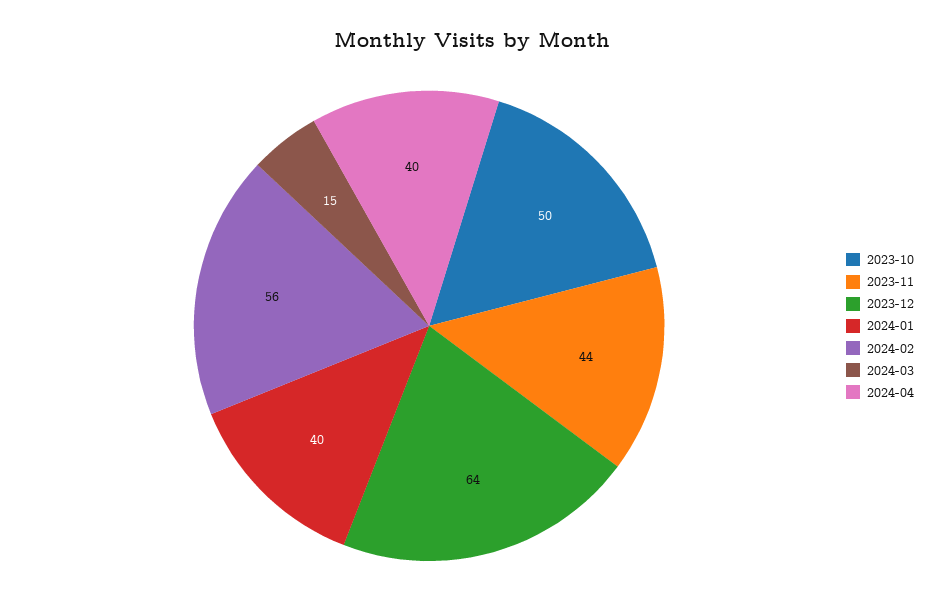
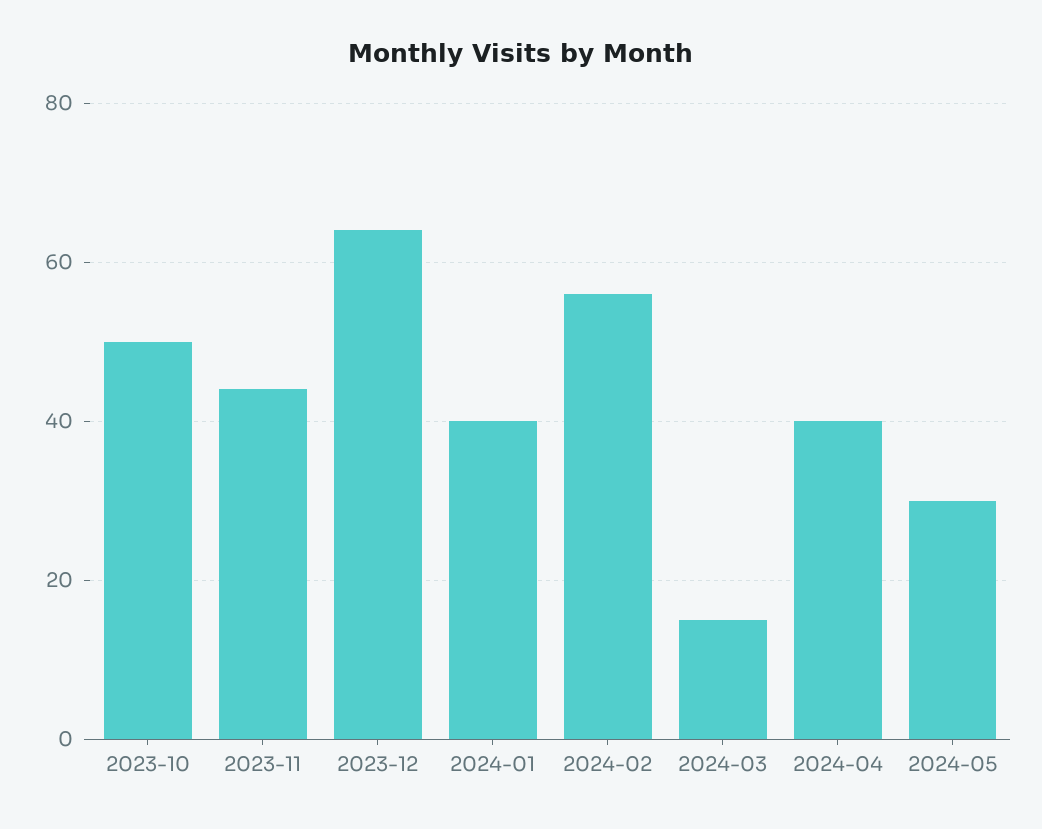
2024-05: none -> 30

